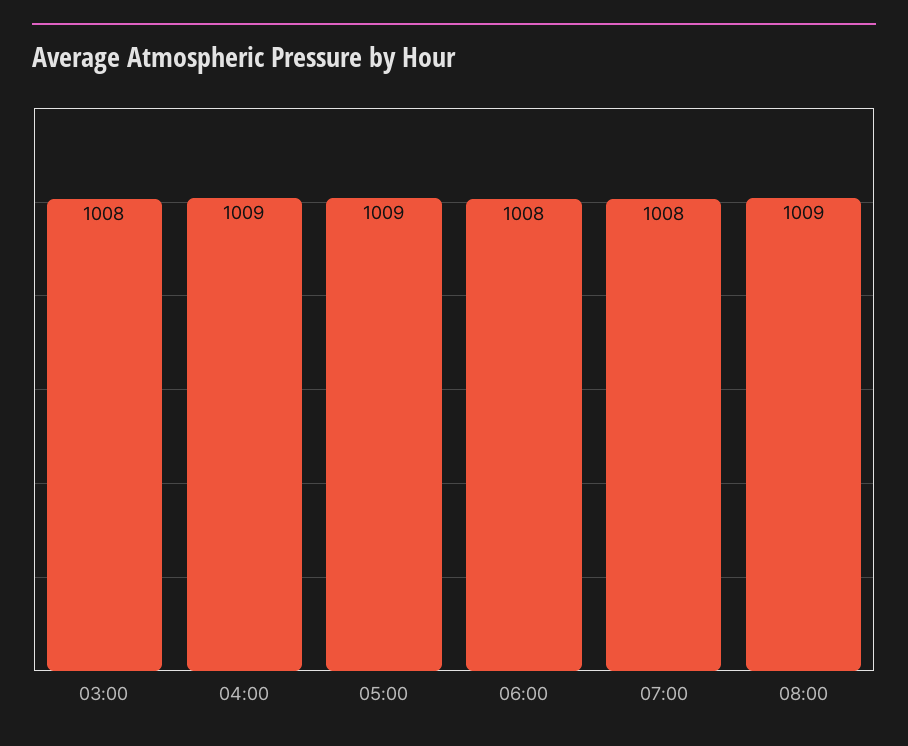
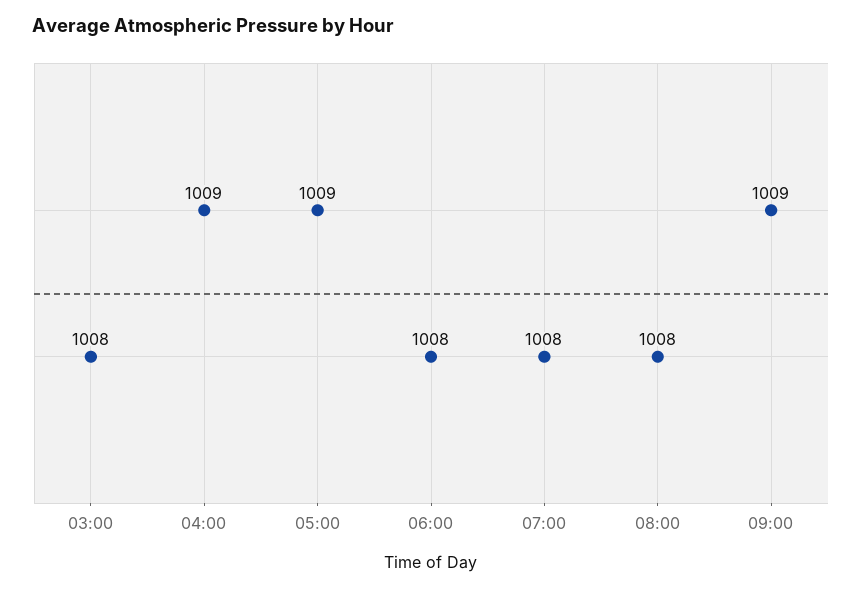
08:00: 1009 -> 1008
09:00: none -> 1009

